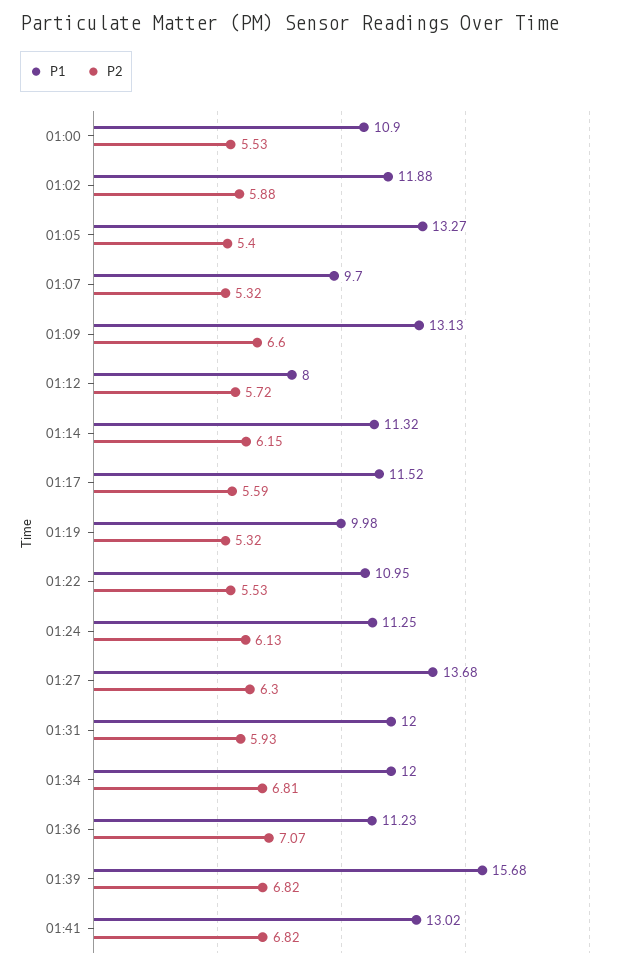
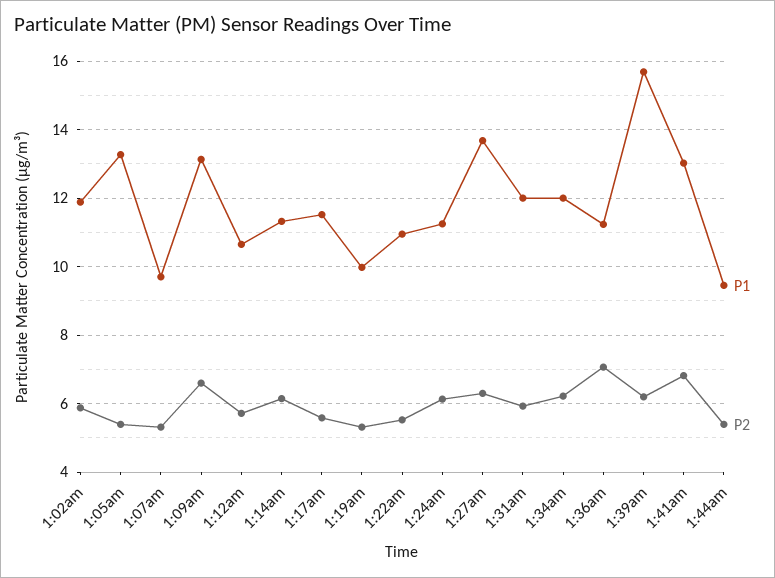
P1, 01:00: 10.9 -> none
P2, 01:00: 5.53 -> none
P1, 01:12: 8 -> 10.6
P2, 01:34: 6.81 -> 6.2
P2, 01:39: 6.82 -> 6.2
P1, 1:44am: none -> 9.4
P2, 1:44am: none -> 5.4

